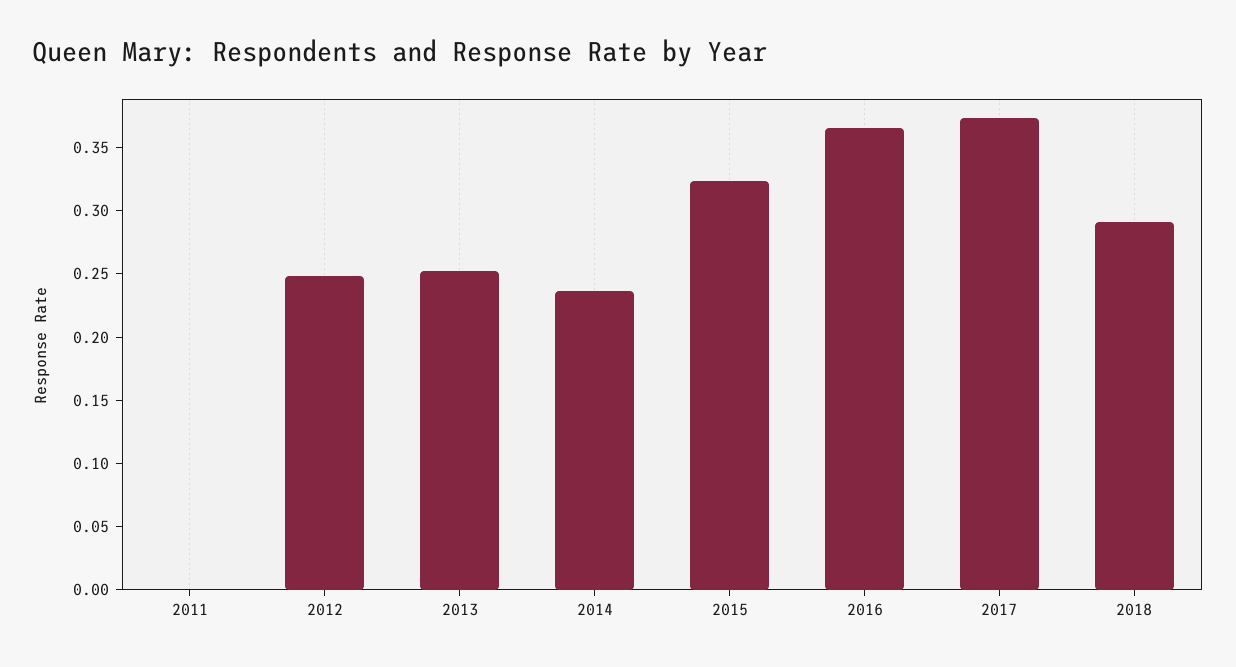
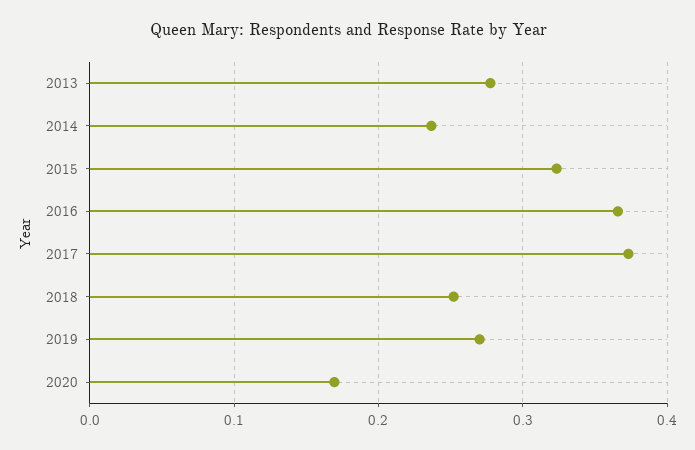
2011: 0 -> none
2012: 0.25 -> none
2013: 0.25 -> 0.28
2018: 0.29 -> 0.25
2019: none -> 0.27
2020: none -> 0.17

